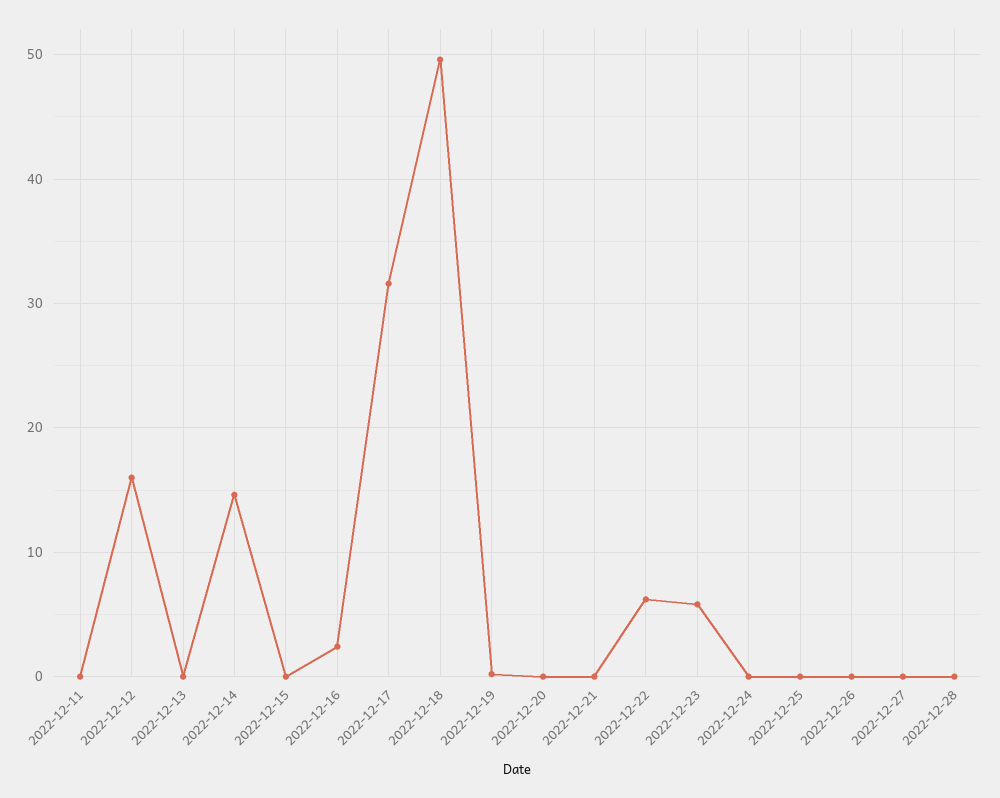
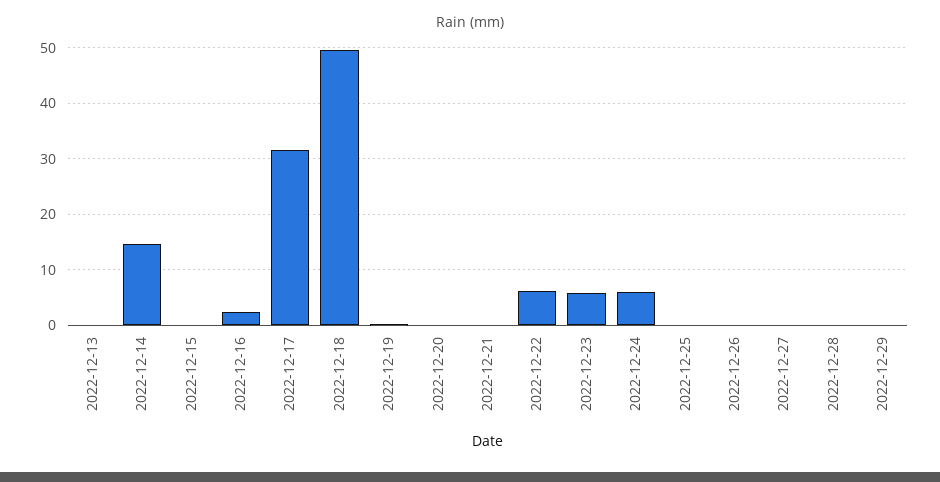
2022-12-11: 0 -> none
2022-12-12: 16 -> none
2022-12-24: 0 -> 6
2022-12-29: none -> 0

